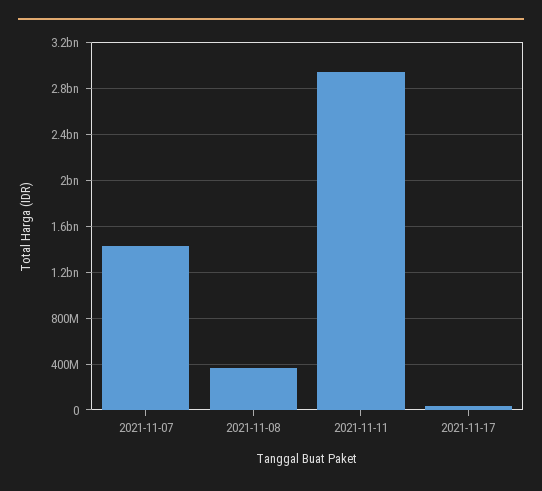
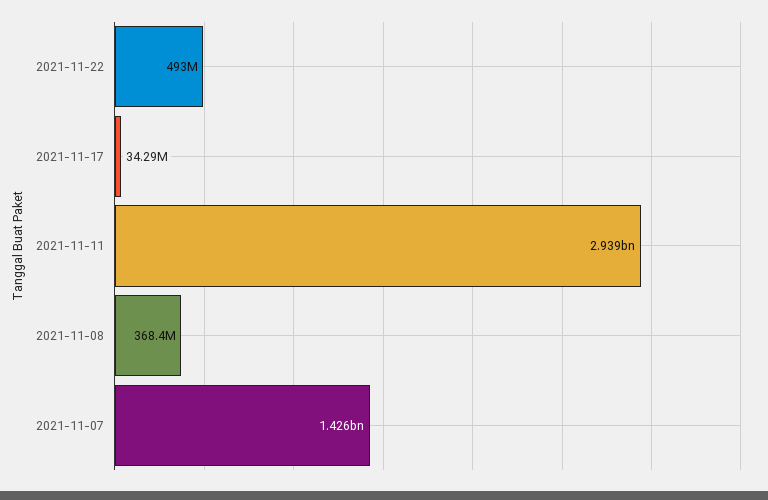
2021-11-22: none -> 493000000

